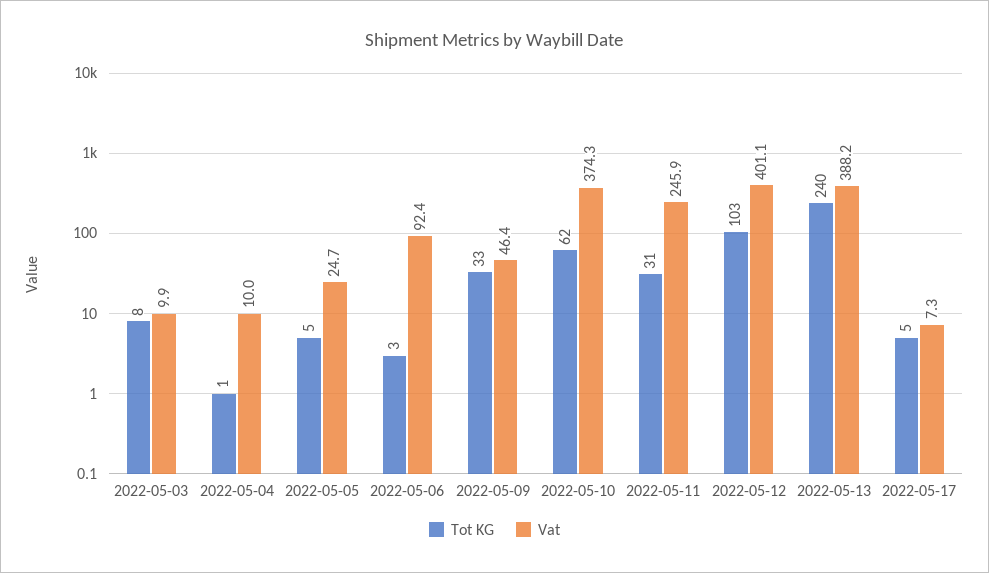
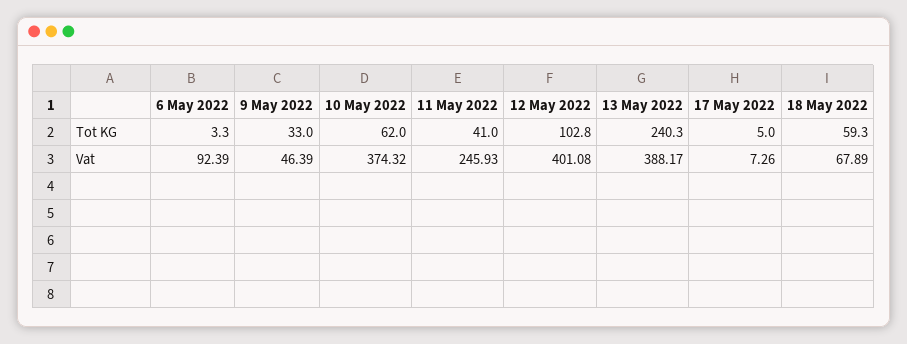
Tot KG, 2022-05-03: 8 -> none
Vat, 2022-05-03: 9.9 -> none
Tot KG, 2022-05-04: 1 -> none
Vat, 2022-05-04: 10 -> none
Tot KG, 2022-05-05: 5 -> none
Vat, 2022-05-05: 24.7 -> none
Tot KG, 2022-05-11: 31 -> 41
Tot KG, 18 May 2022: none -> 59.3
Vat, 18 May 2022: none -> 67.89

